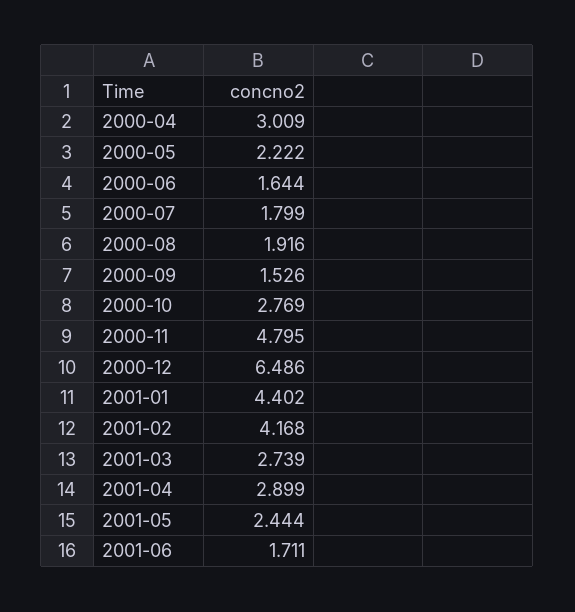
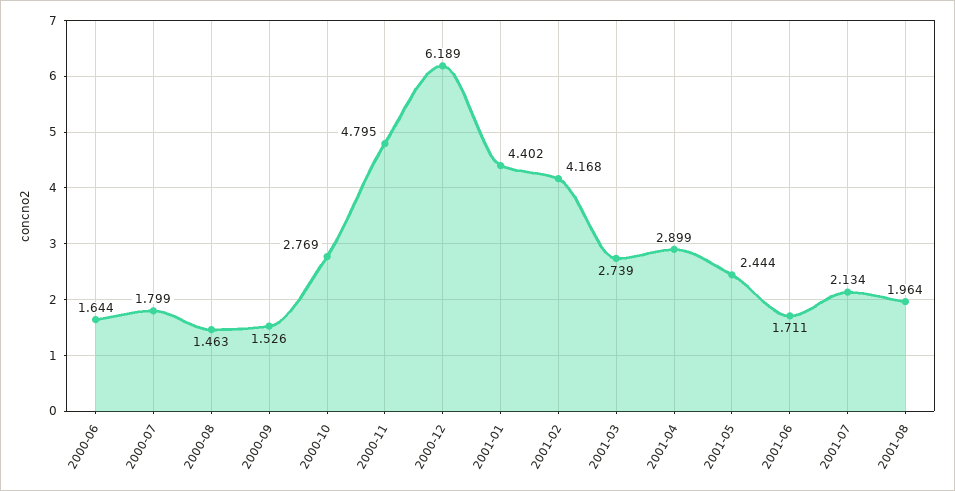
2000-04: 3.009 -> none
2000-05: 2.222 -> none
2000-08: 1.916 -> 1.463
2000-12: 6.486 -> 6.189
2001-07: none -> 2.134
2001-08: none -> 1.964

